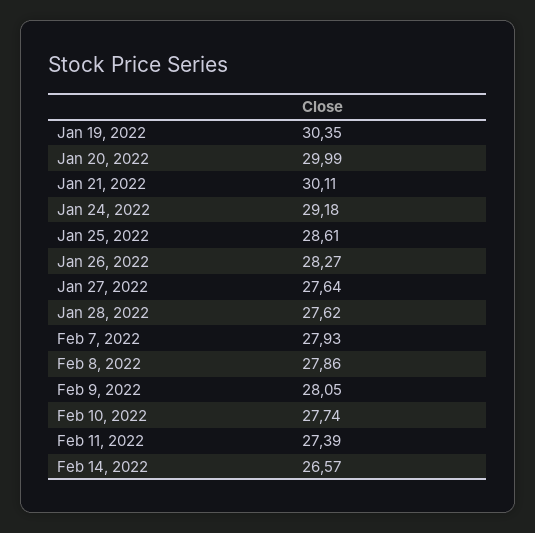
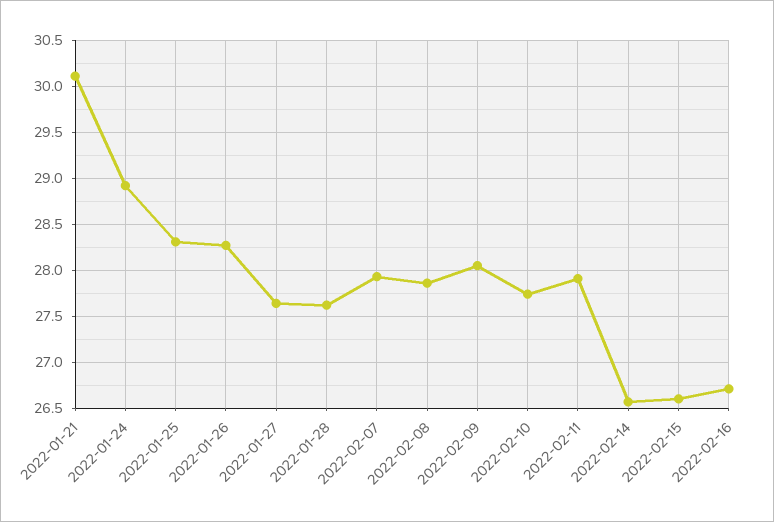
Jan 19, 2022: 30.35 -> none
Jan 20, 2022: 29.99 -> none
Jan 24, 2022: 29.18 -> 28.9
Jan 25, 2022: 28.61 -> 28.3
Feb 11, 2022: 27.39 -> 27.9
2022-02-15: none -> 26.6
2022-02-16: none -> 26.7

